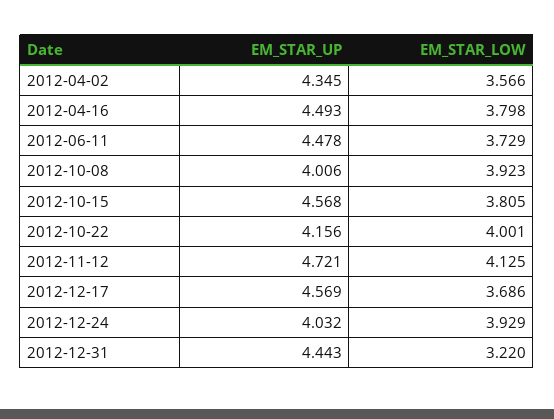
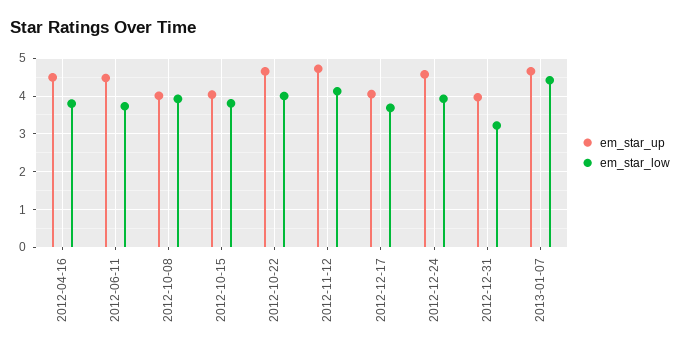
EM_STAR_UP, 2012-04-02: 4.345 -> none
EM_STAR_LOW, 2012-04-02: 3.566 -> none
EM_STAR_UP, 2012-10-15: 4.568 -> 4
EM_STAR_UP, 2012-10-22: 4.156 -> 4.6
EM_STAR_UP, 2012-12-17: 4.569 -> 4
EM_STAR_UP, 2012-12-24: 4.032 -> 4.6
EM_STAR_UP, 2012-12-31: 4.443 -> 4
EM_STAR_UP, 2013-01-07: none -> 4.6
EM_STAR_LOW, 2013-01-07: none -> 4.4

